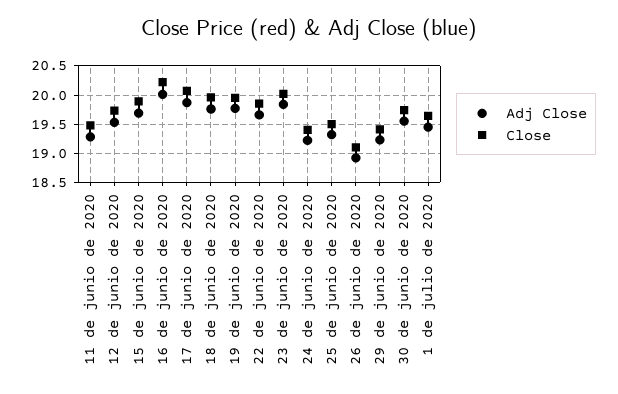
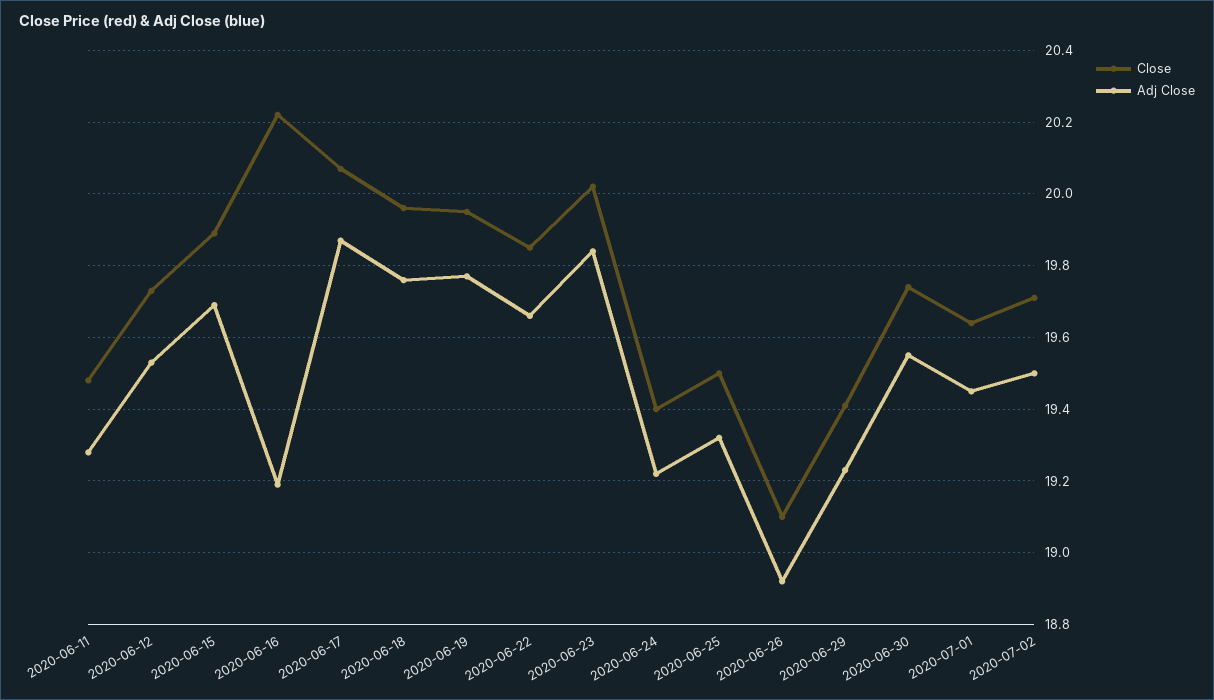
Adj Close, 16 de junio de 2020: 20 -> 19.2
Close, 2020-07-02: none -> 19.7
Adj Close, 2020-07-02: none -> 19.5

